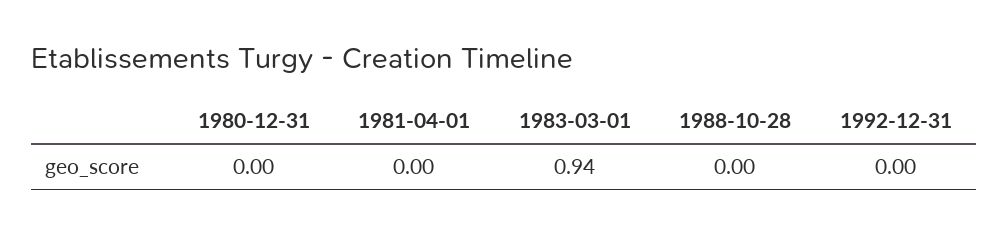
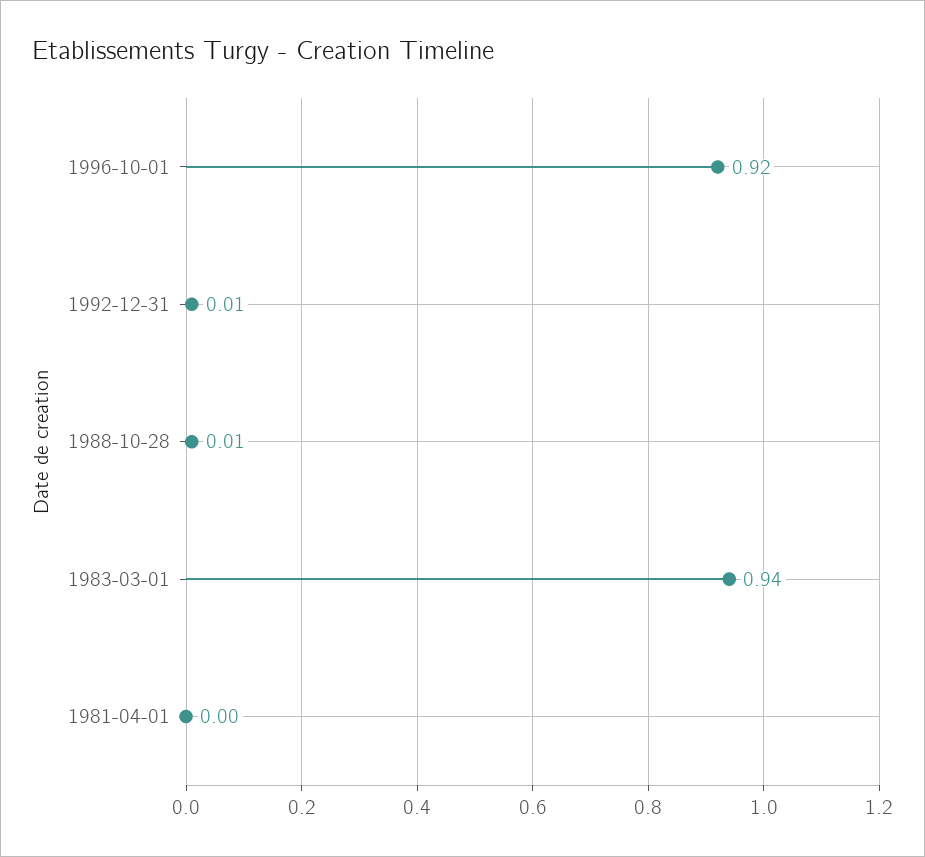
1980-12-31: 0 -> none
1988-10-28: 0 -> 0.01
1992-12-31: 0 -> 0.01
1996-10-01: none -> 0.92

